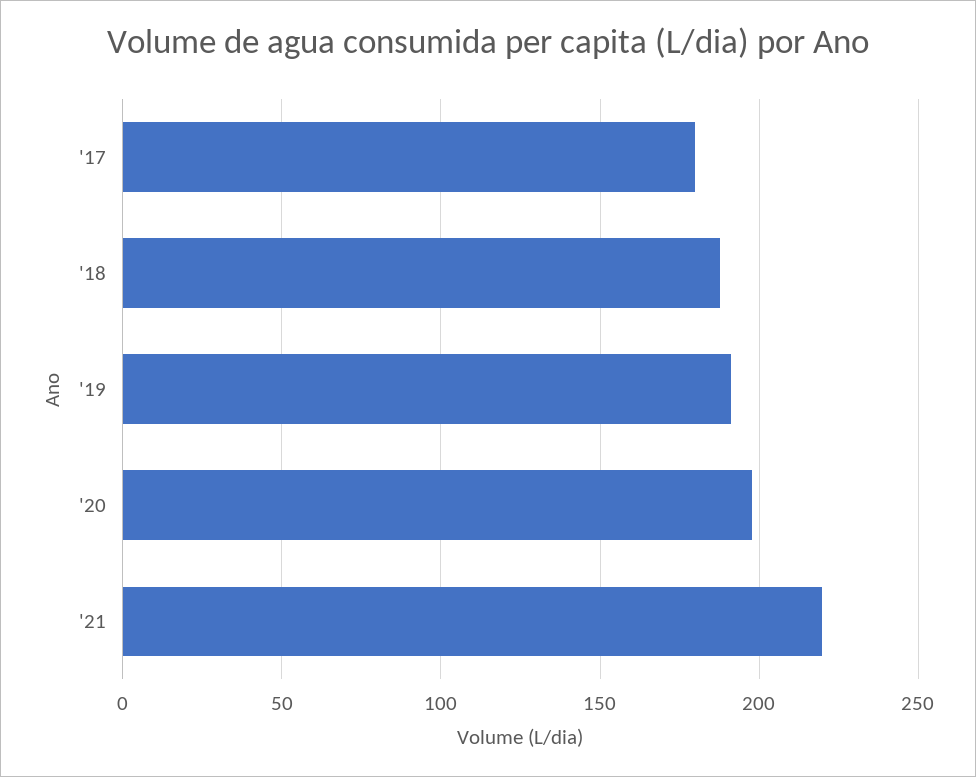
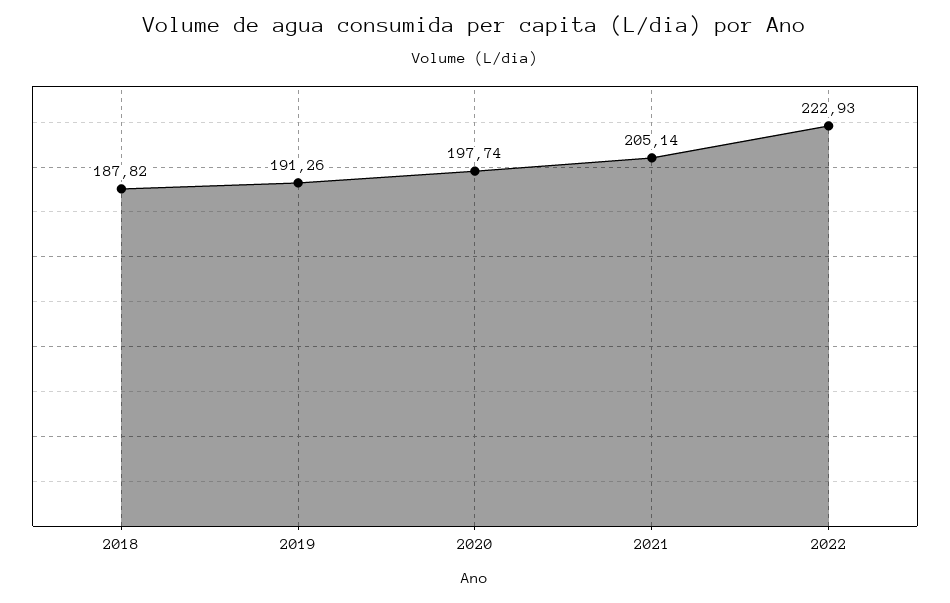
'17: 180 -> none
'21: 220 -> 205.14
2022: none -> 222.93

